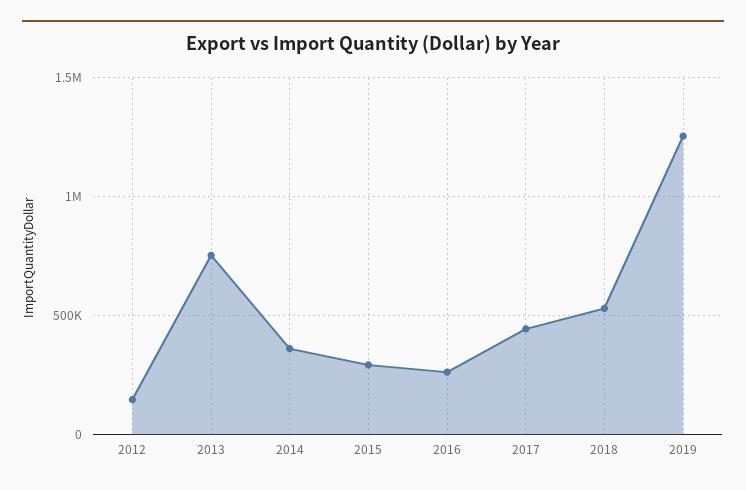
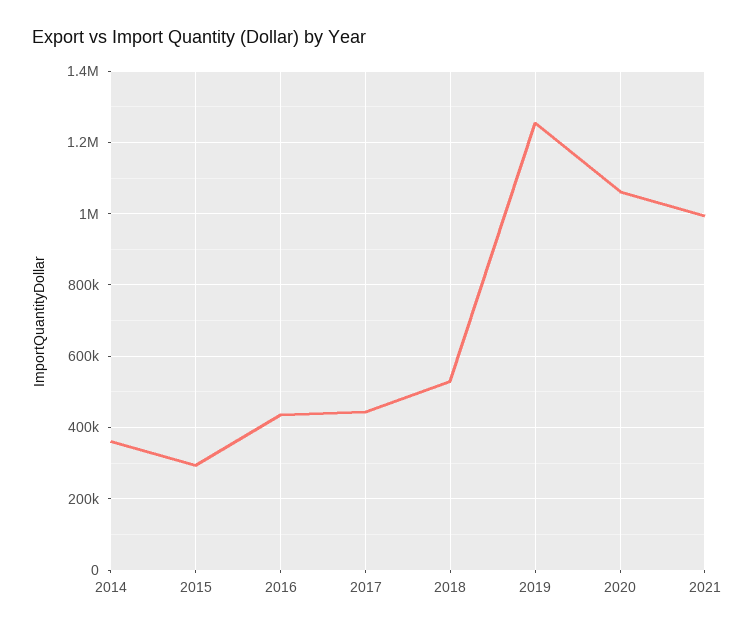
2012: 150000 -> none
2013: 750000 -> none
2016: 250000 -> 440000
2020: none -> 1060000
2021: none -> 1000000

